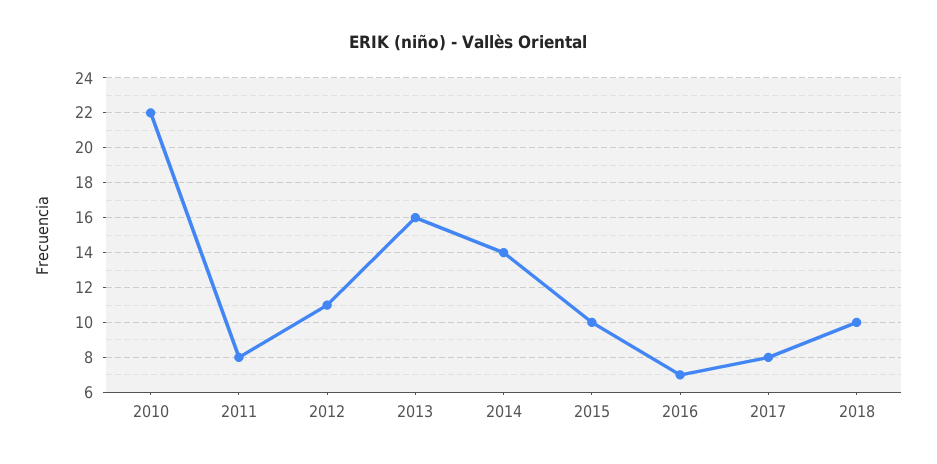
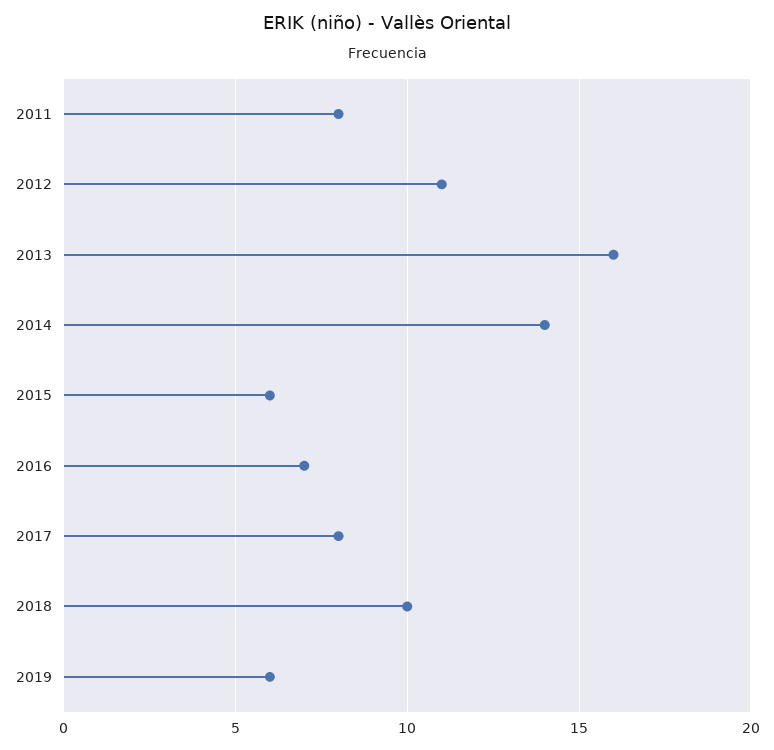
2010: 22 -> none
2015: 10 -> 6
2019: none -> 6

